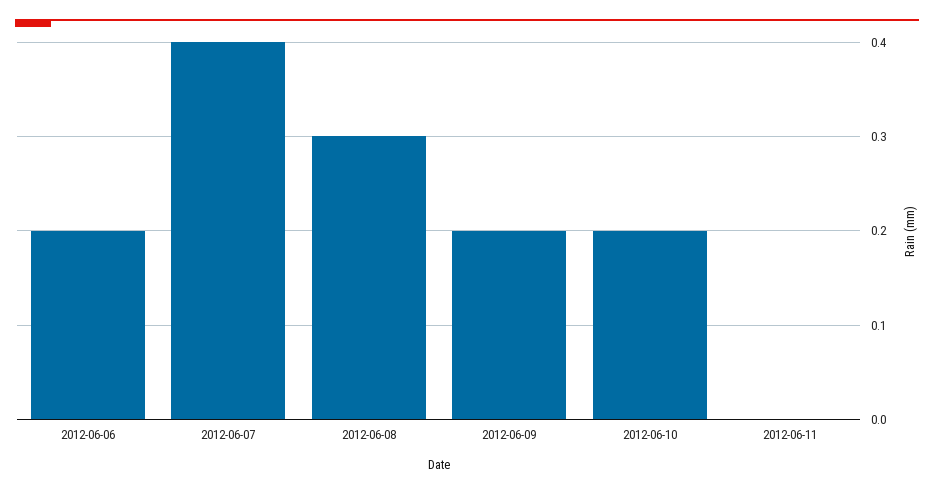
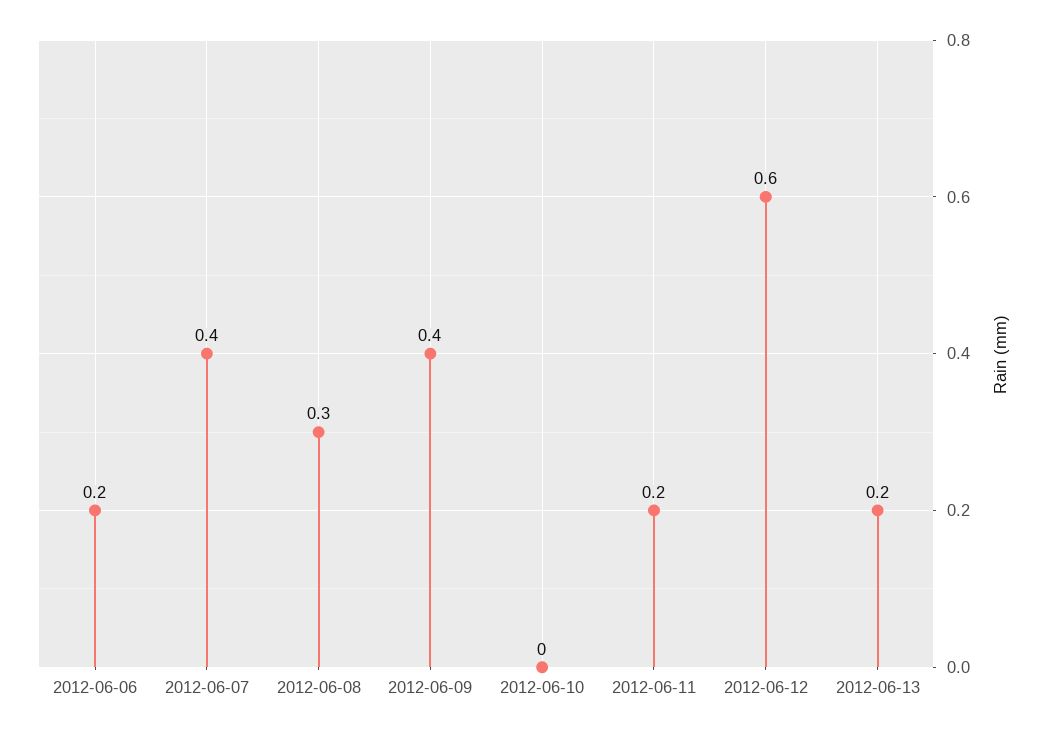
2012-06-09: 0.2 -> 0.4
2012-06-10: 0.2 -> 0
2012-06-11: 0 -> 0.2
2012-06-12: none -> 0.6
2012-06-13: none -> 0.2

